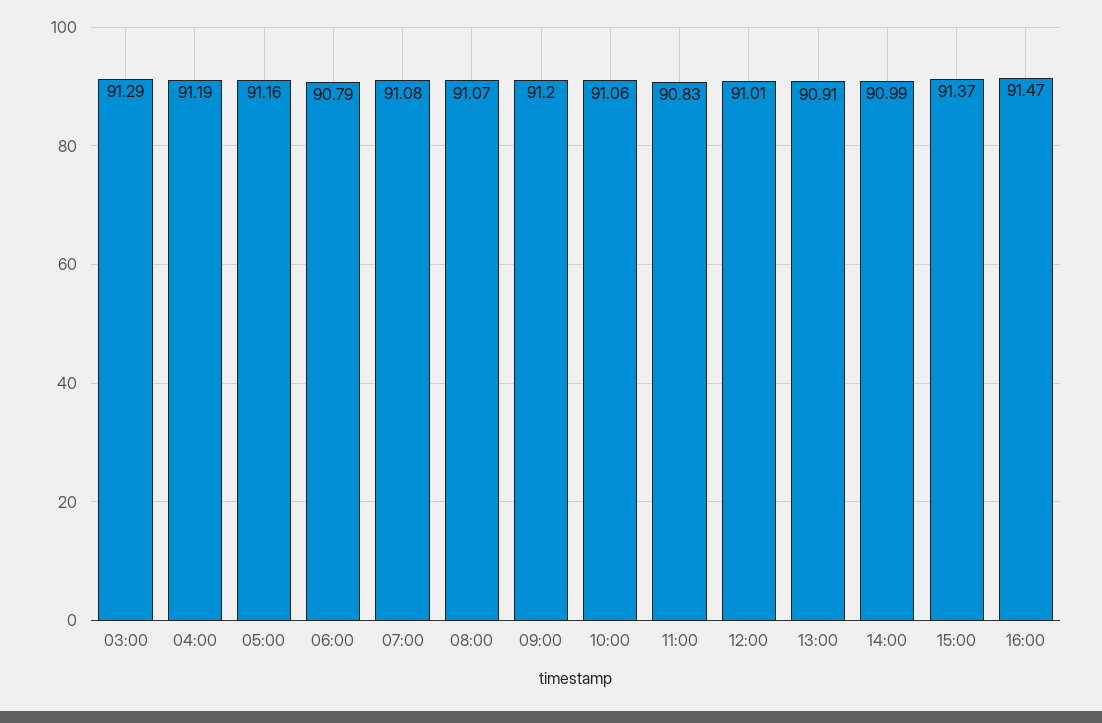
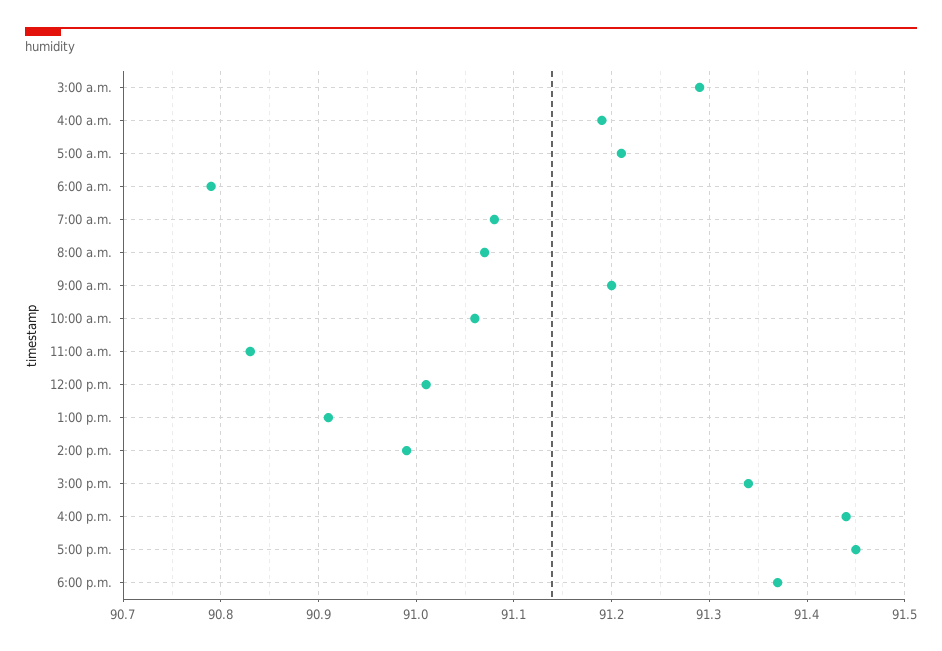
05:00: 91.16 -> 91.21
15:00: 91.37 -> 91.34
16:00: 91.47 -> 91.44
5:00 p.m.: none -> 91.45
6:00 p.m.: none -> 91.37

